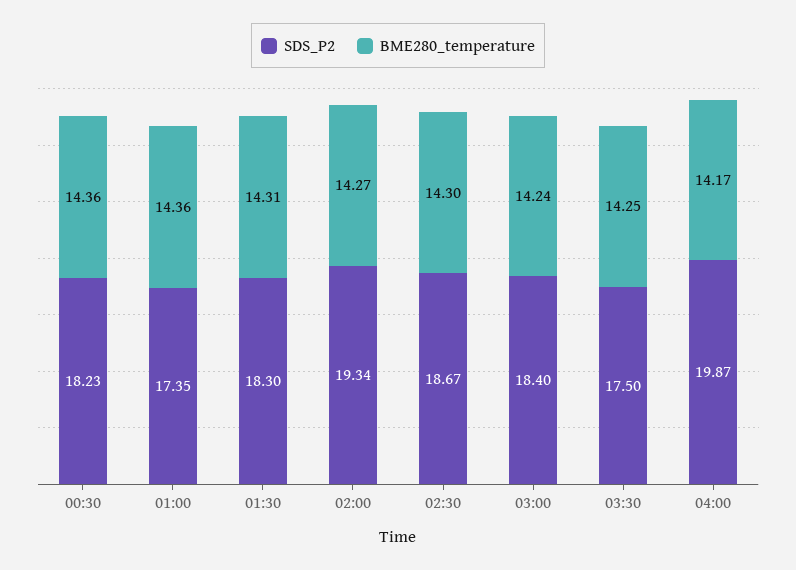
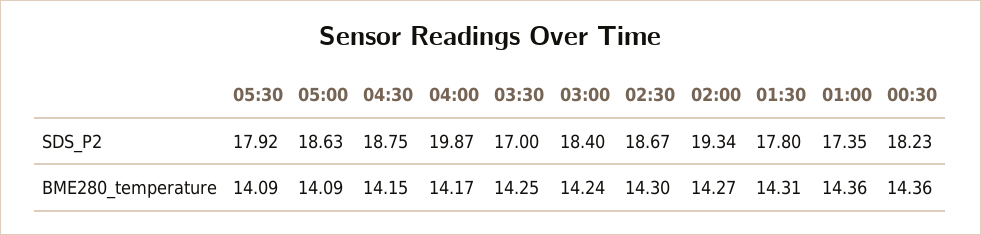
SDS_P2, 01:30: 18.3 -> 17.8
SDS_P2, 03:30: 17.5 -> 17
SDS_P2, 05:30: none -> 17.92
SDS_P2, 05:00: none -> 18.63
SDS_P2, 04:30: none -> 18.75
BME280_temperature, 05:30: none -> 14.09
BME280_temperature, 05:00: none -> 14.09
BME280_temperature, 04:30: none -> 14.15

